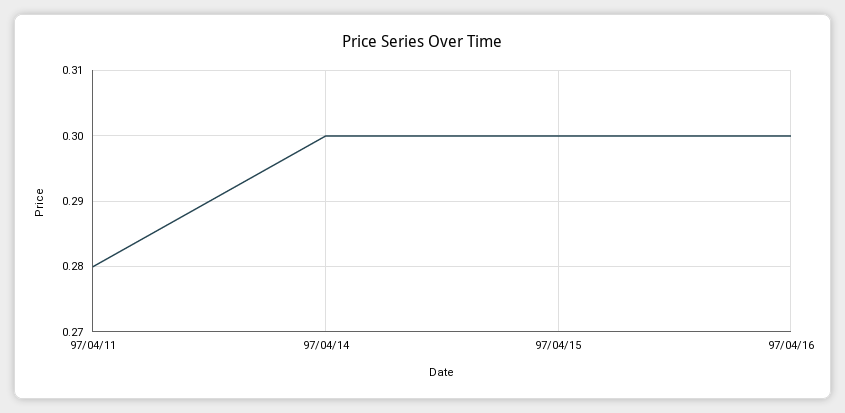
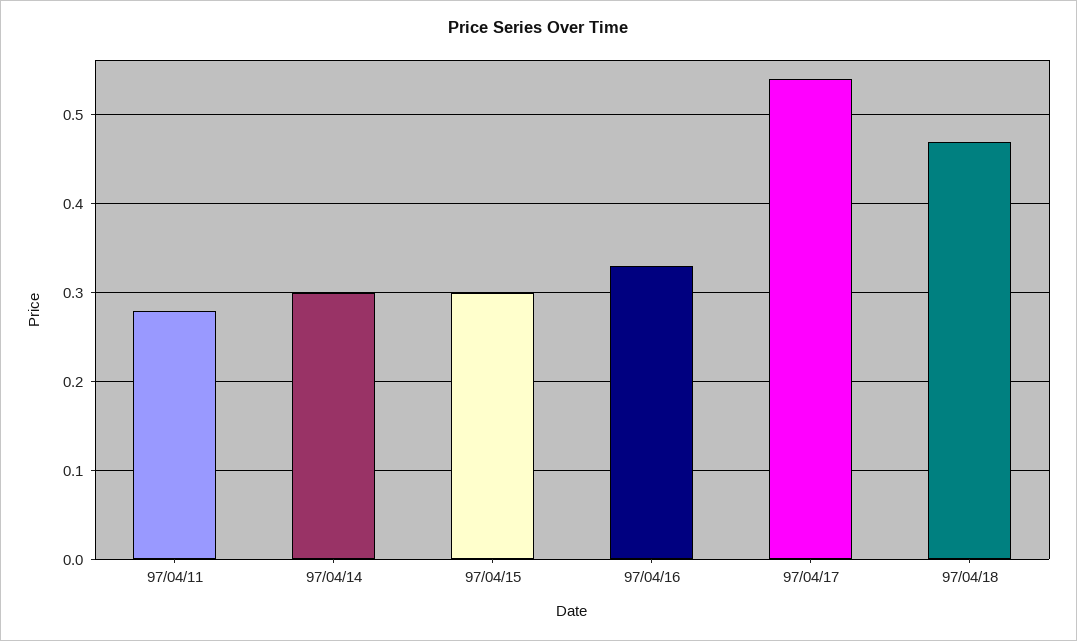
97/04/16: 0.3 -> 0.33
97/04/17: none -> 0.54
97/04/18: none -> 0.47

